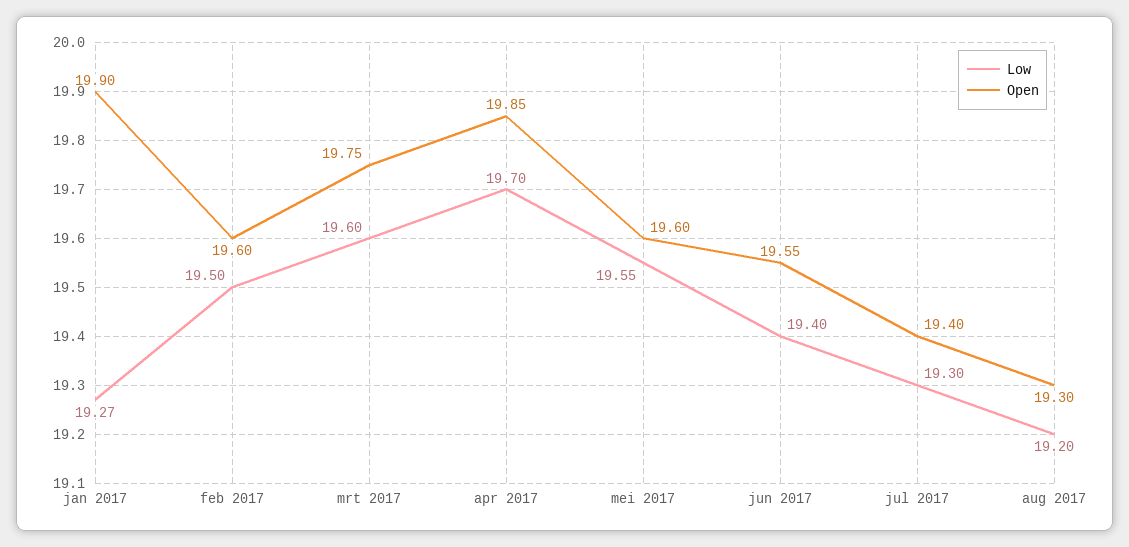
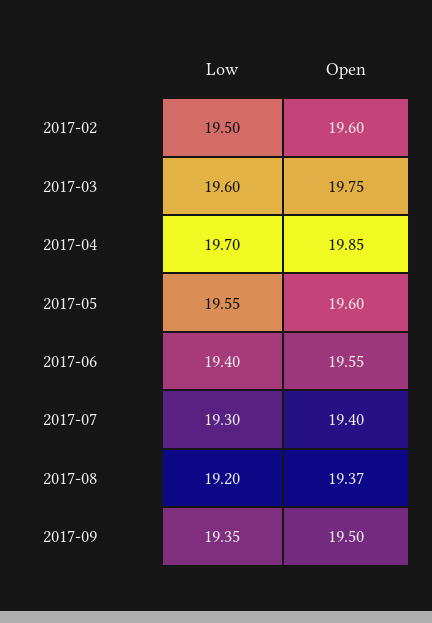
Low, jan 2017: 19.27 -> none
Open, jan 2017: 19.9 -> none
Open, aug 2017: 19.3 -> 19.37
Low, 2017-09: none -> 19.35
Open, 2017-09: none -> 19.5

